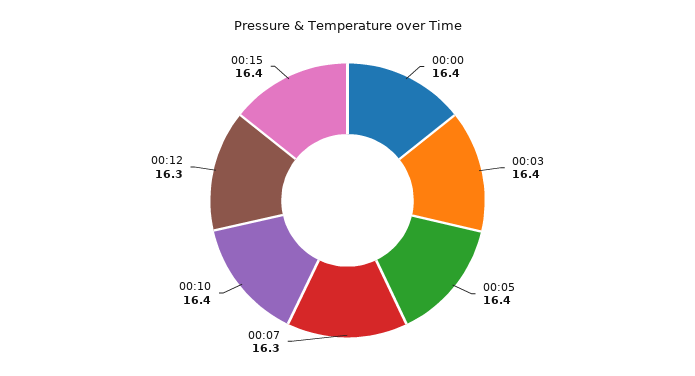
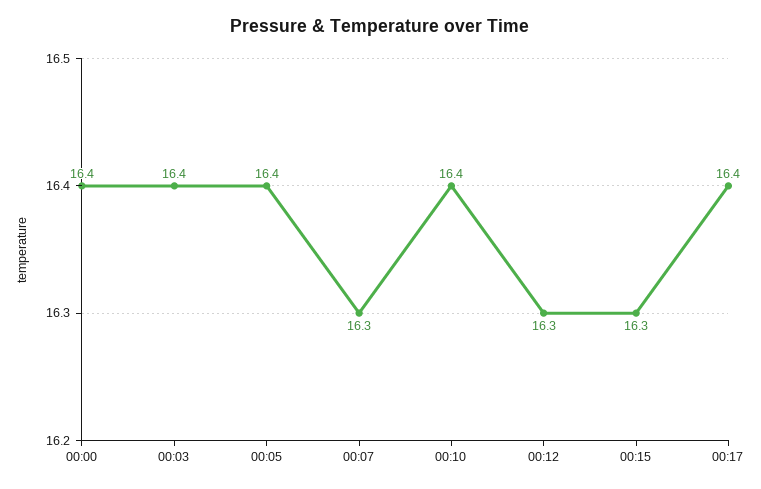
00:15: 16.4 -> 16.3
00:17: none -> 16.4

